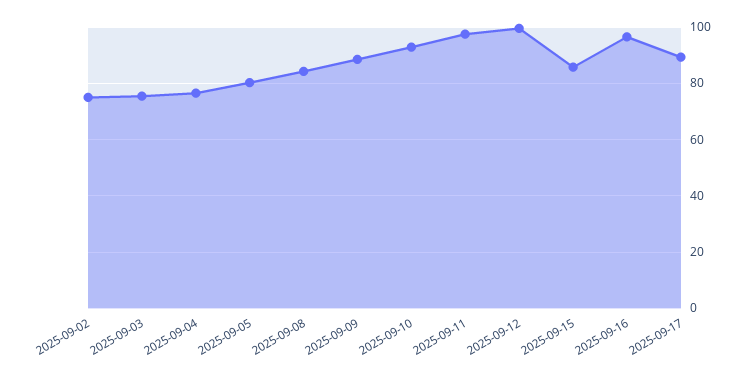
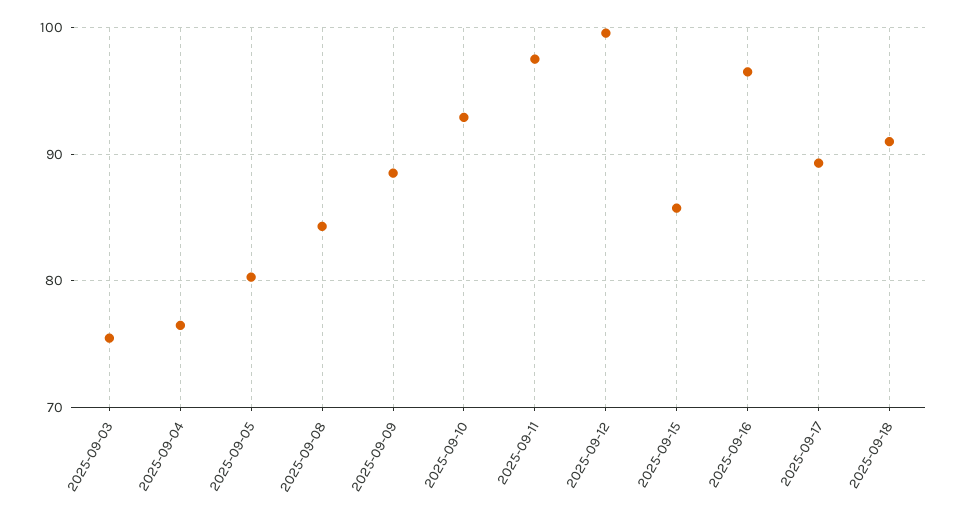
2025-09-02: 75 -> none
2025-09-18: none -> 91

